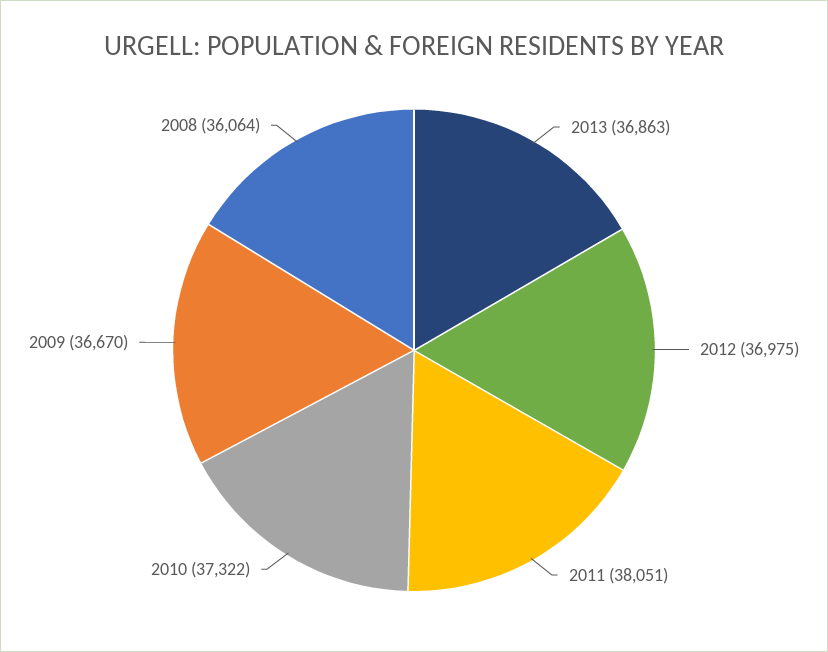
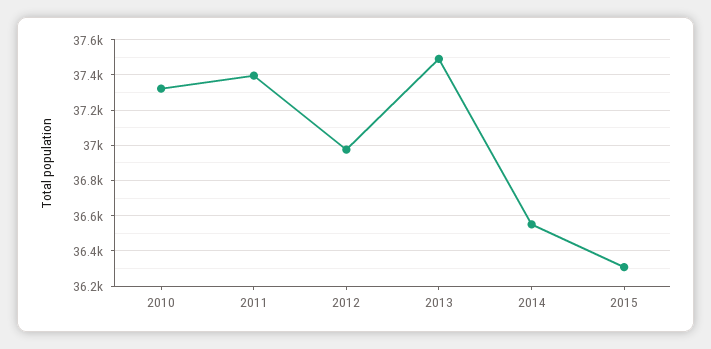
2013: 36863 -> 37500
2011: 38051 -> 37400
2009: 36670 -> none
2008: 36064 -> none
2014: none -> 36550
2015: none -> 36300

